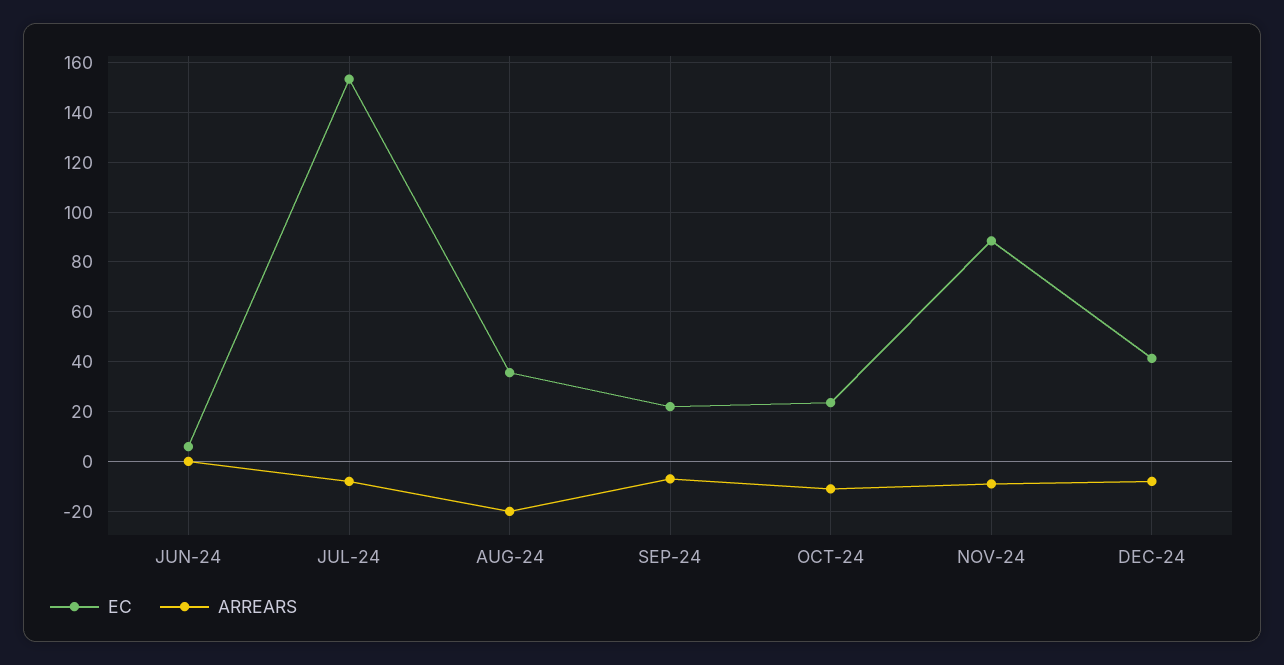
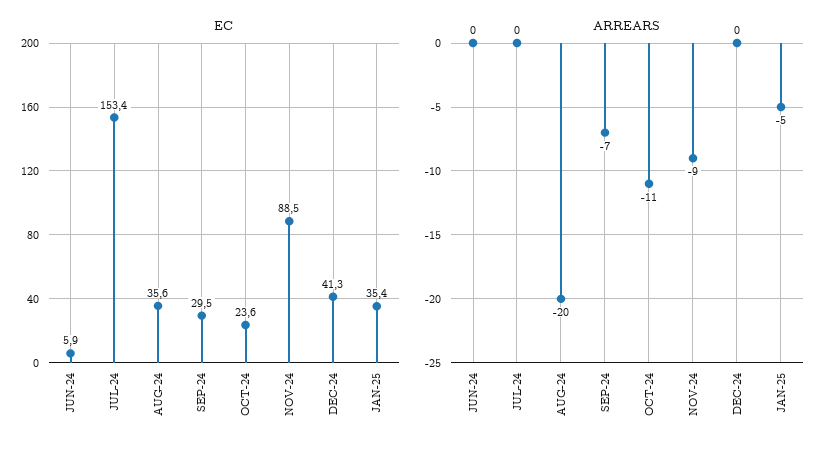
ARREARS, JUL-24: -7.5 -> 0
EC, SEP-24: 22.5 -> 29.5
ARREARS, DEC-24: -7.5 -> 0
EC, JAN-25: none -> 35.4
ARREARS, JAN-25: none -> -5

